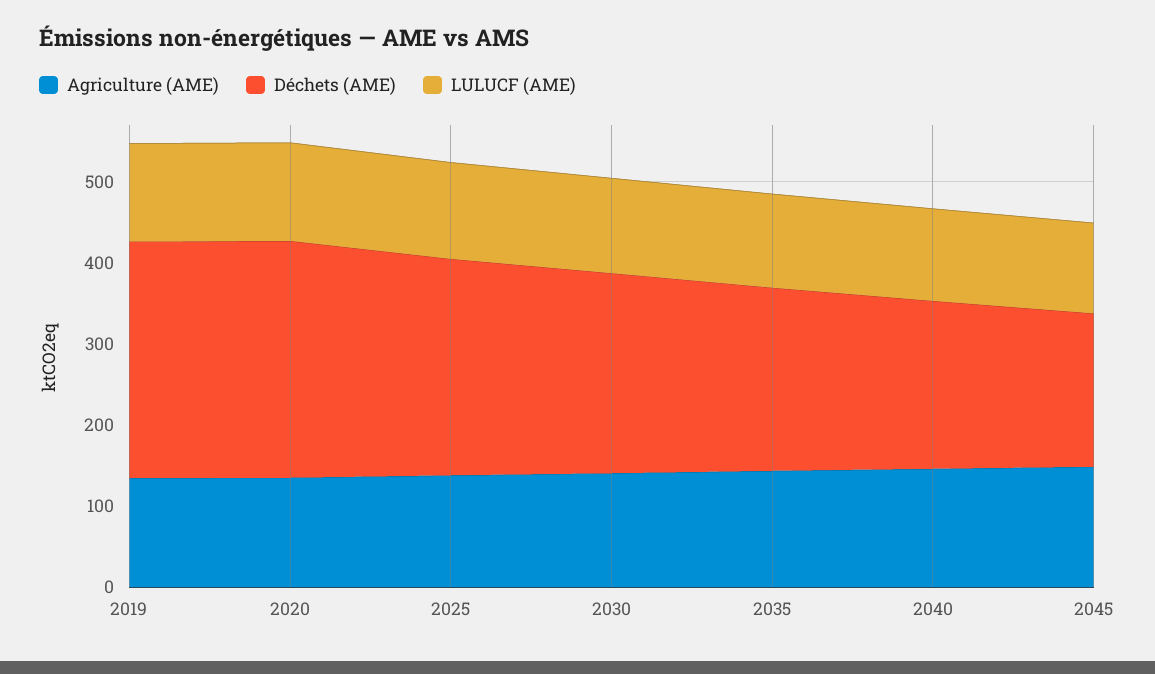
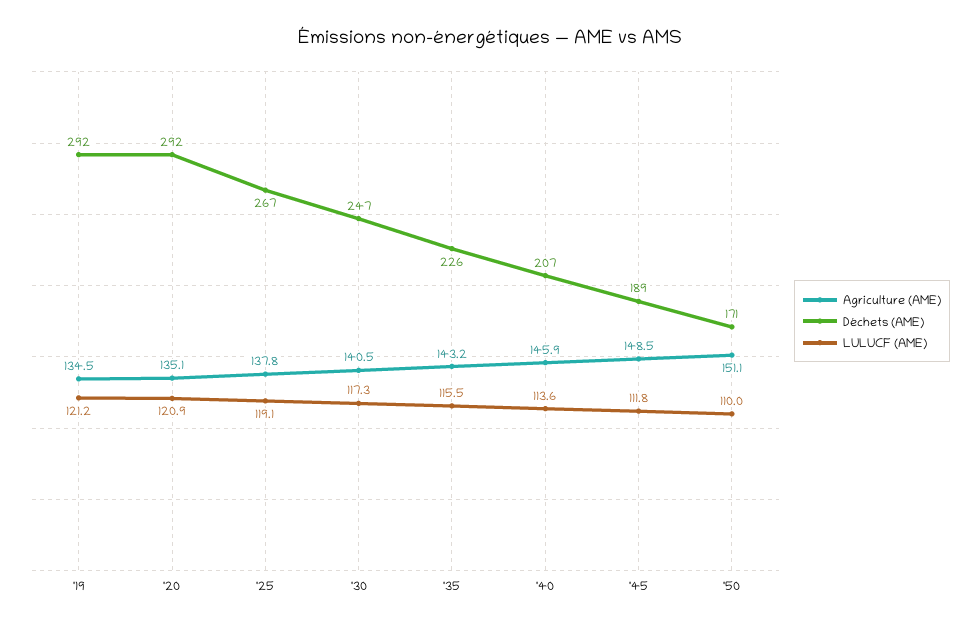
Agriculture (AME), '50: none -> 151.1
Déchets (AME), '50: none -> 171
LULUCF (AME), '50: none -> 110

